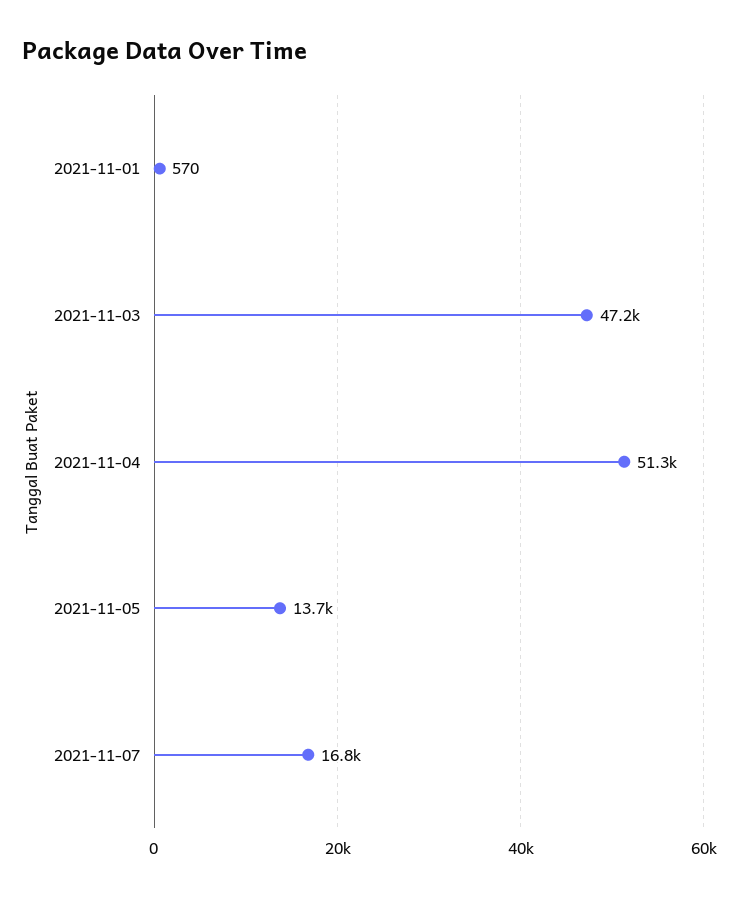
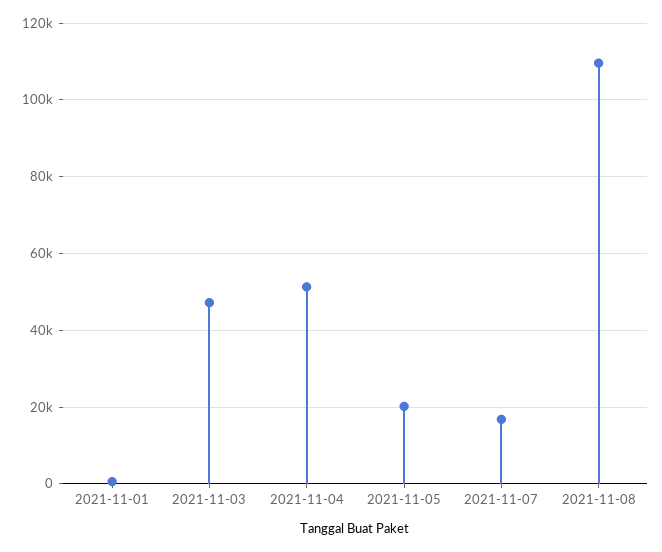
2021-11-05: 13700 -> 20000
2021-11-08: none -> 110000

